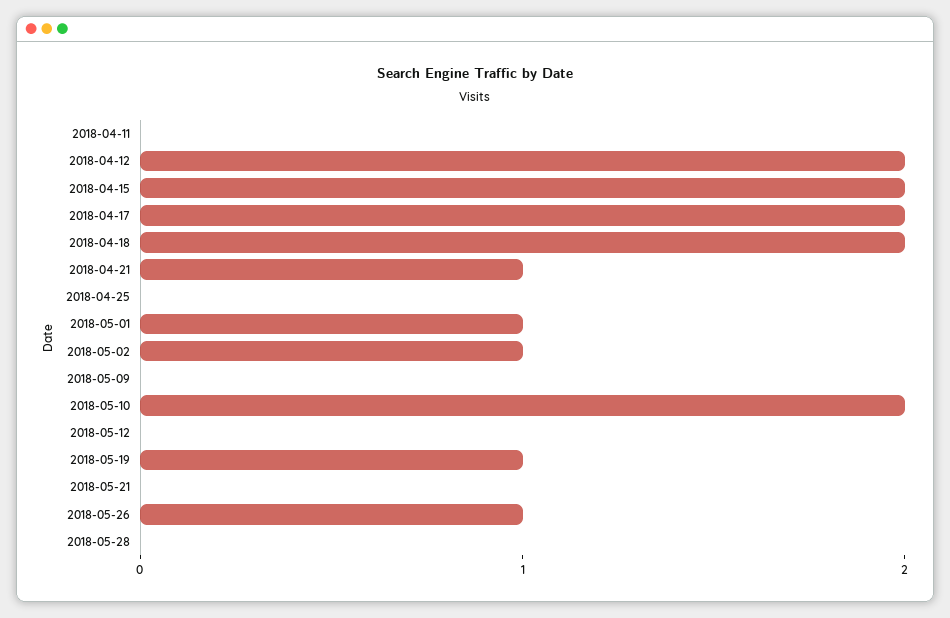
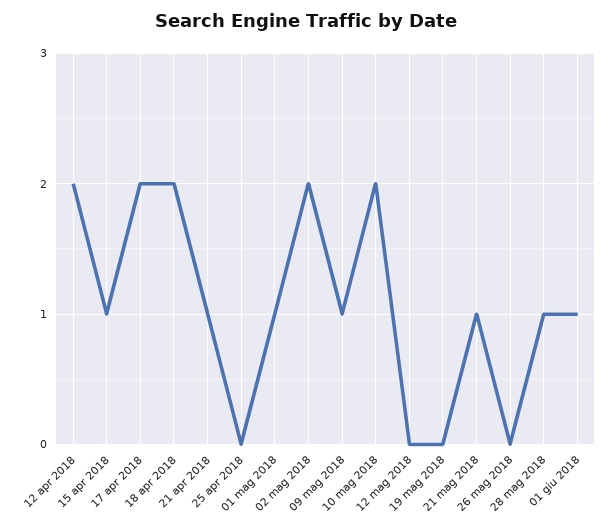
2018-04-11: 0 -> none
2018-04-15: 2 -> 1
2018-05-02: 1 -> 2
2018-05-09: 0 -> 1
2018-05-19: 1 -> 0
2018-05-21: 0 -> 1
2018-05-26: 1 -> 0
2018-05-28: 0 -> 1
01 giu 2018: none -> 1

